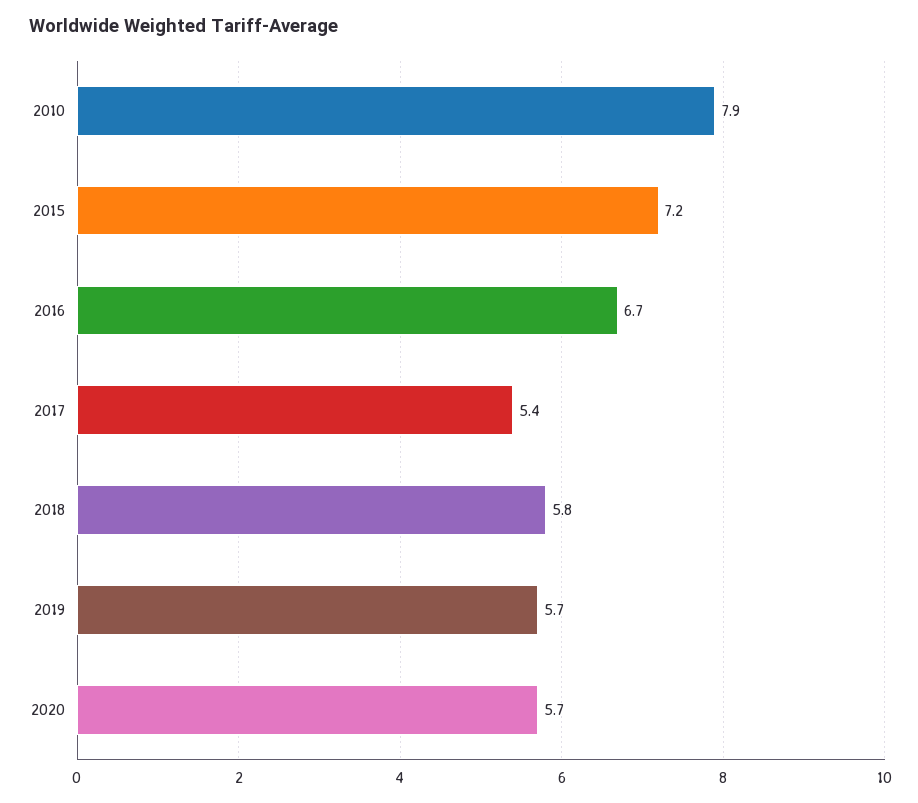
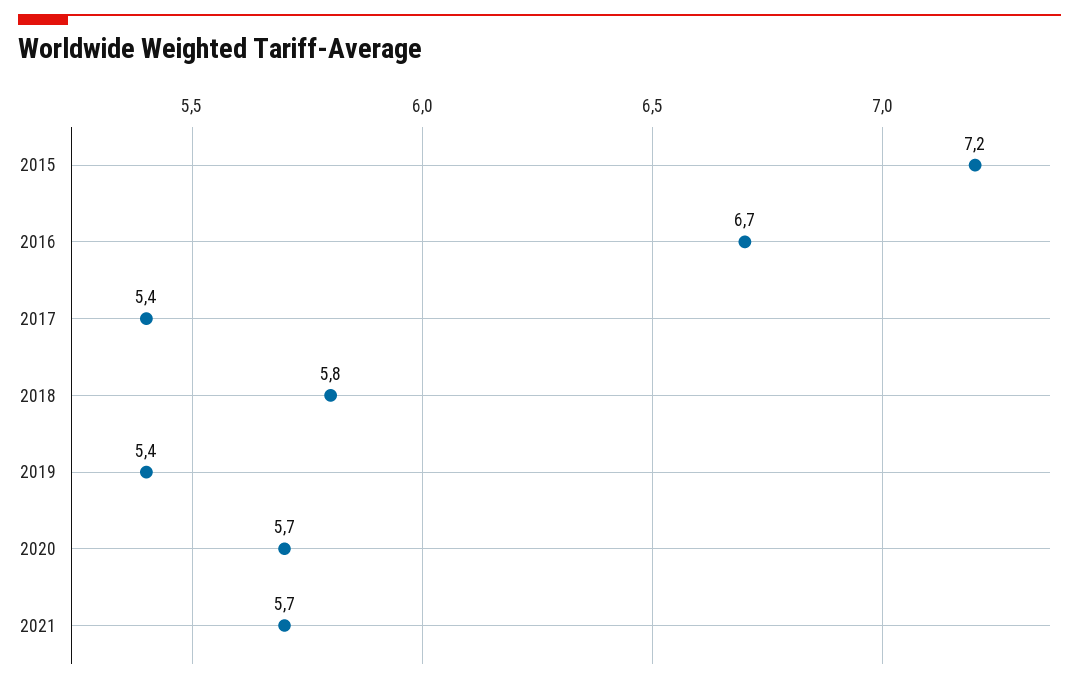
2010: 7.9 -> none
2019: 5.7 -> 5.4
2021: none -> 5.7

